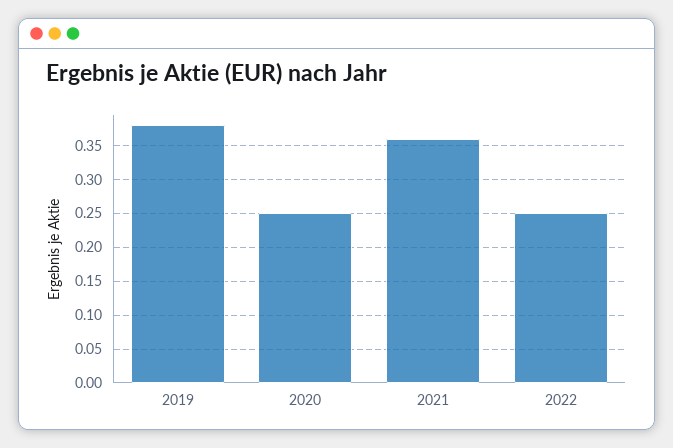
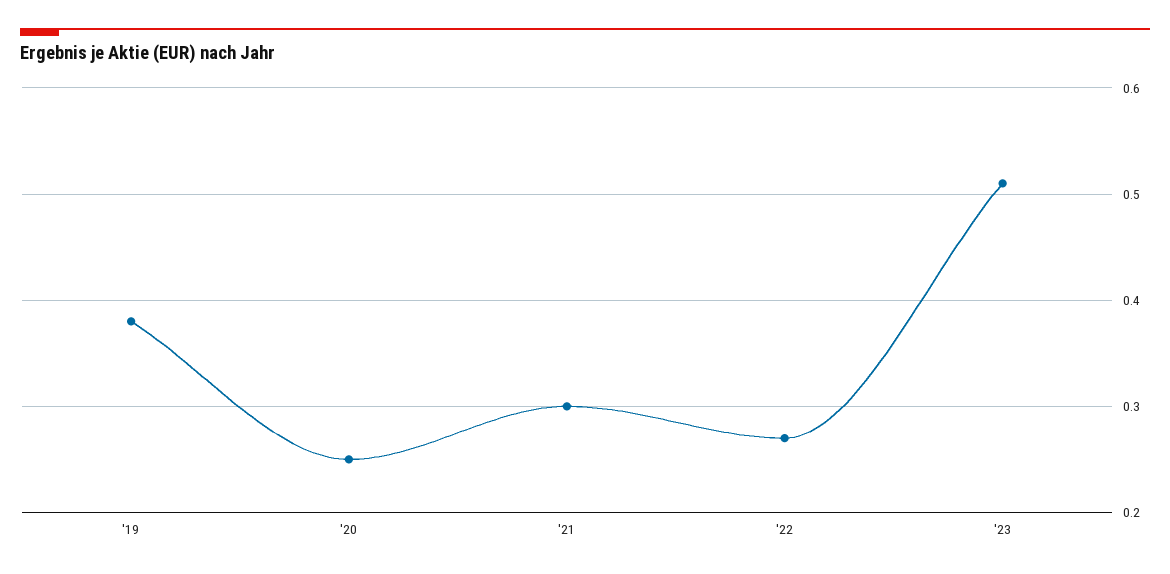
2021: 0.36 -> 0.3
2022: 0.25 -> 0.27
'23: none -> 0.51

